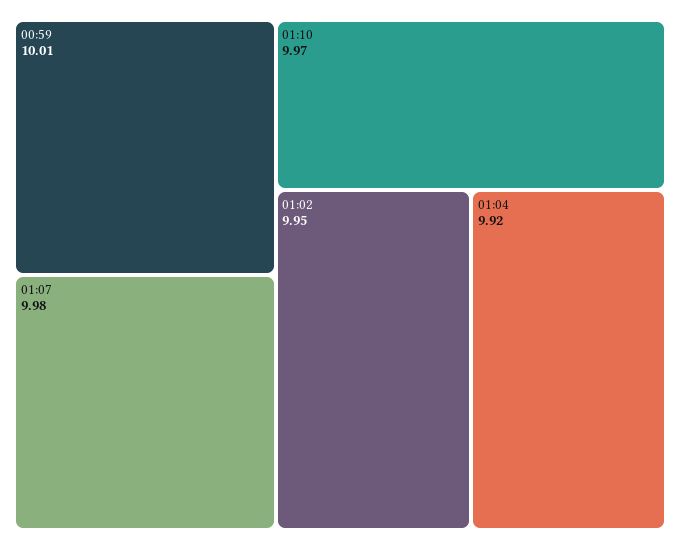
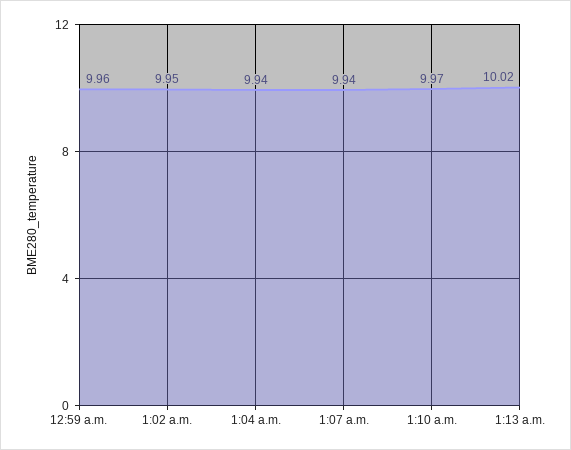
00:59: 10.01 -> 9.96
01:07: 9.98 -> 9.94
01:04: 9.92 -> 9.94
1:13 a.m.: none -> 10.02

